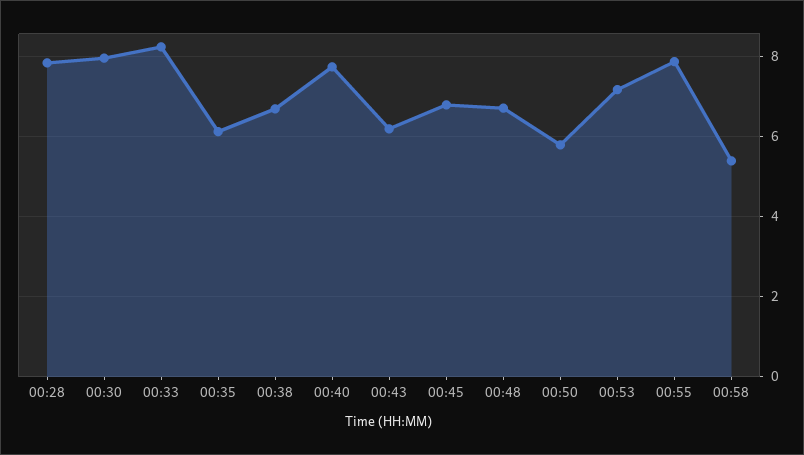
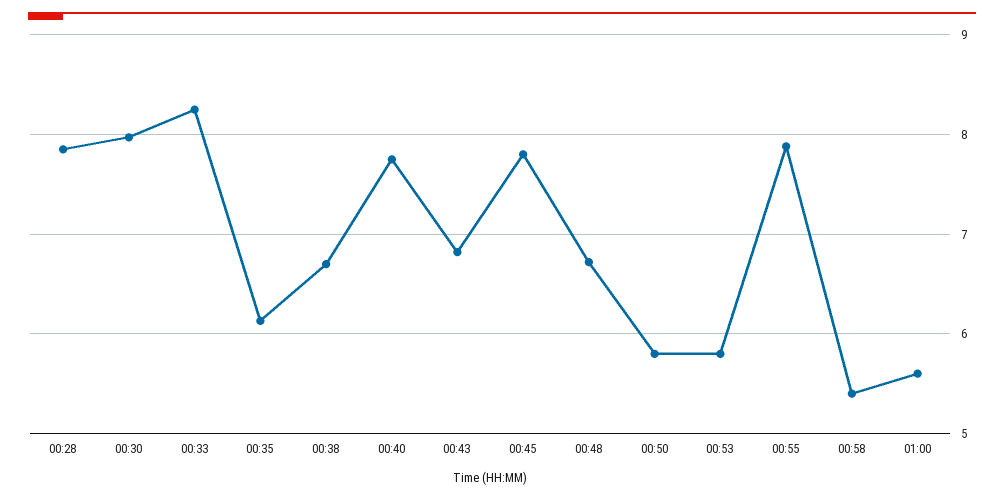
00:43: 6.2 -> 6.8
00:45: 6.8 -> 7.8
00:53: 7.2 -> 5.8
01:00: none -> 5.6

